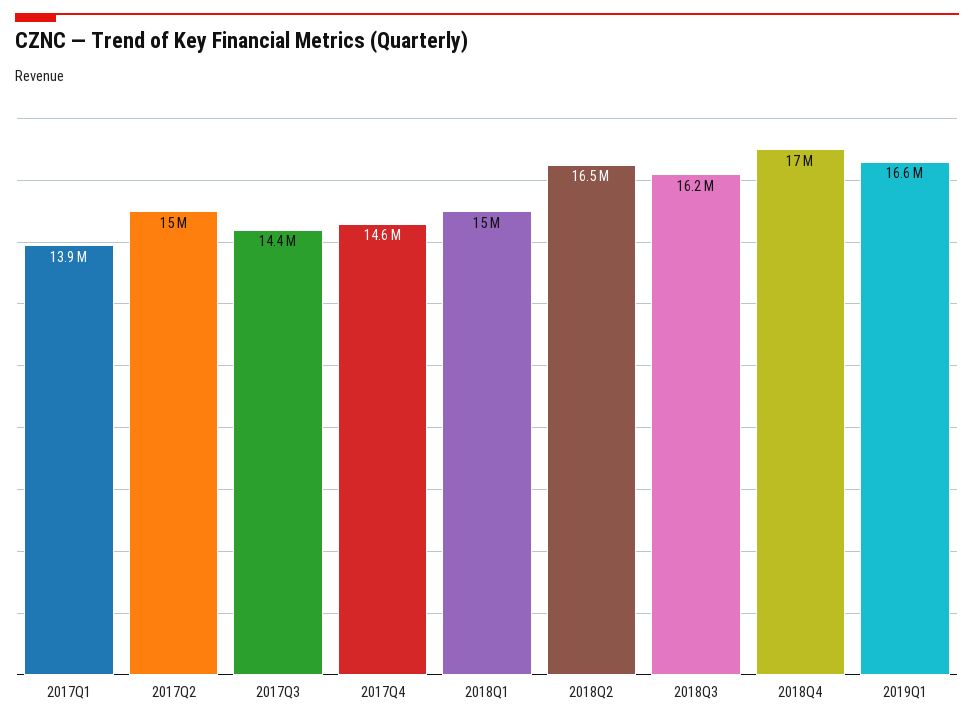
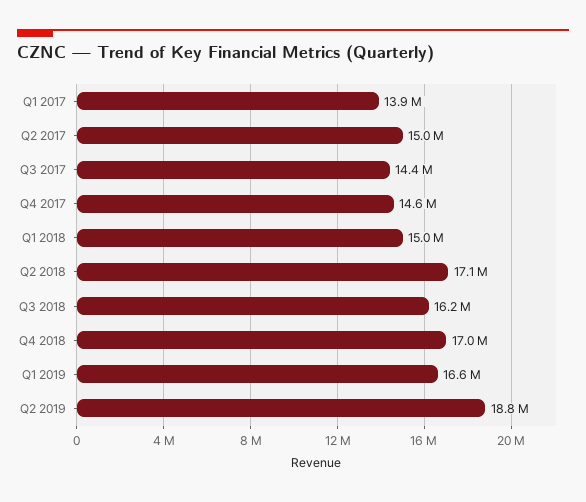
2018Q2: 16500000 -> 17100000
Q2 2019: none -> 18800000

